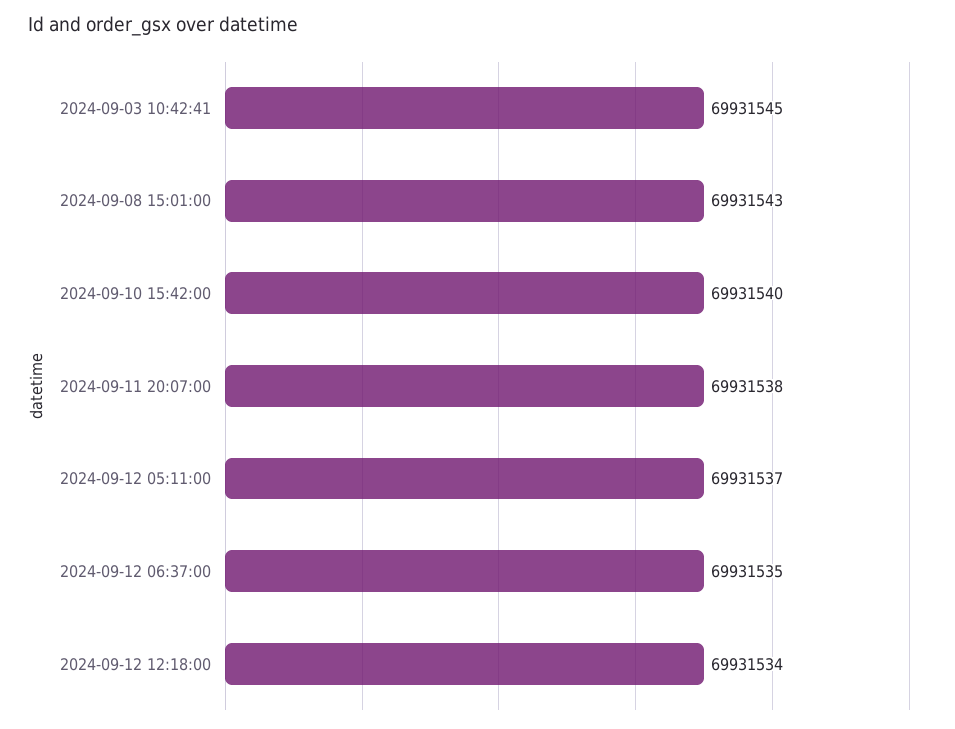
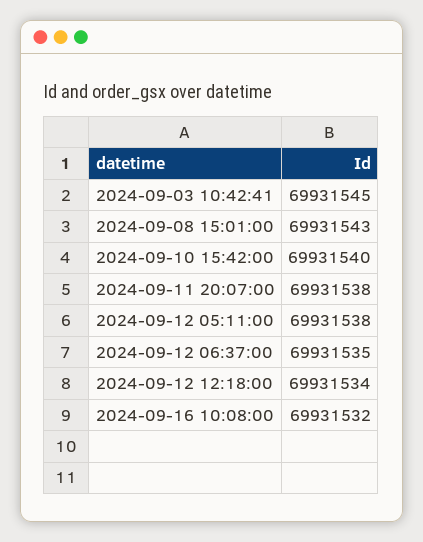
2024-09-12 05:11:00: 69931537 -> 69931538
2024-09-16 10:08:00: none -> 69931532

